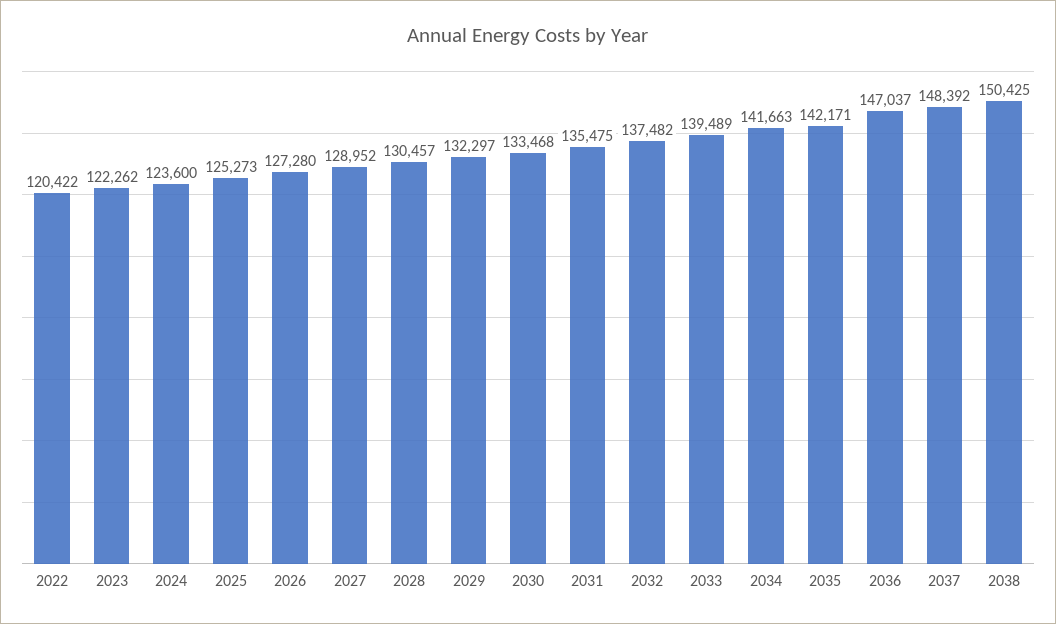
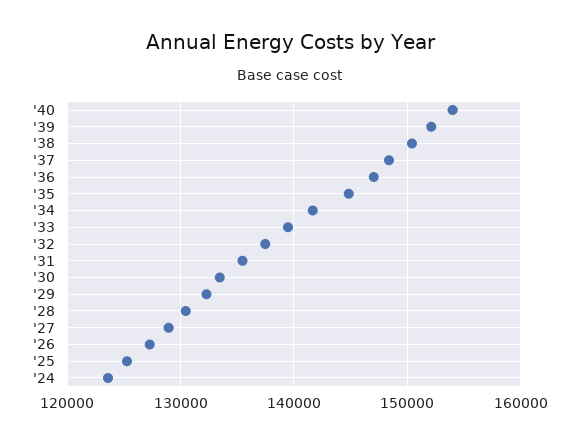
2022: 120422 -> none
2023: 122262 -> none
2035: 142171 -> 145000
'40: none -> 154000
'39: none -> 152000

